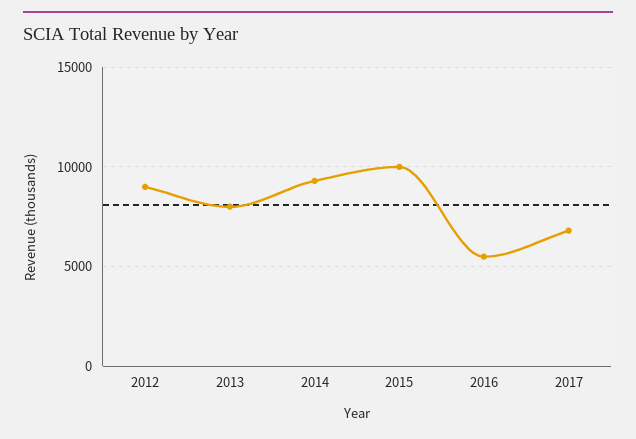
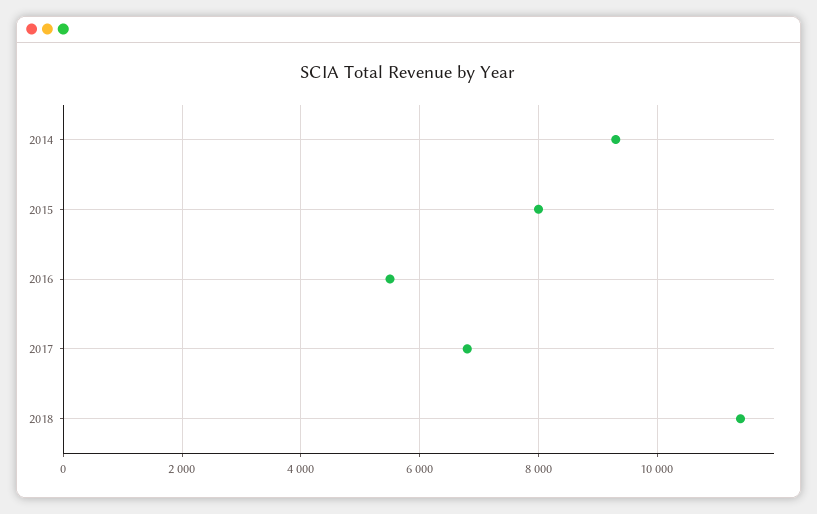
2012: 9000 -> none
2013: 8000 -> none
2015: 10000 -> 8000
2018: none -> 11400

